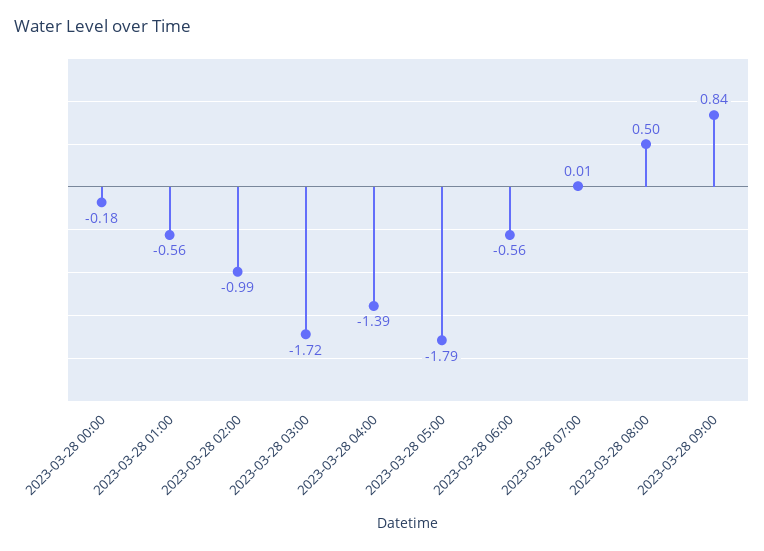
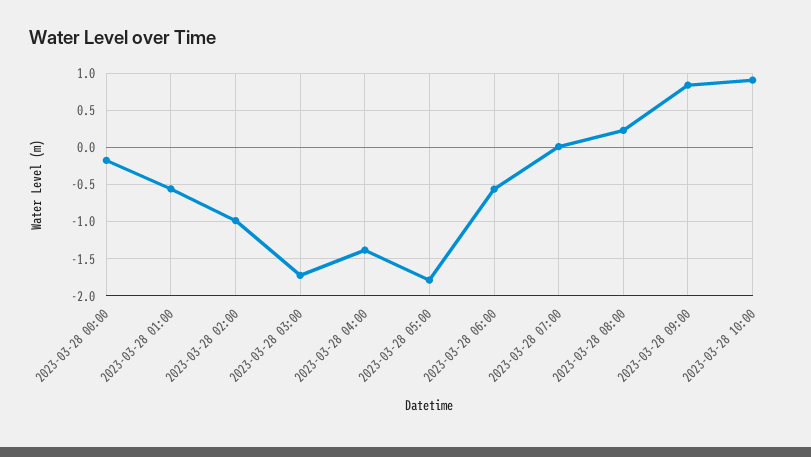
2023-03-28 08:00: 0.5 -> 0.2
2023-03-28 10:00: none -> 0.9

